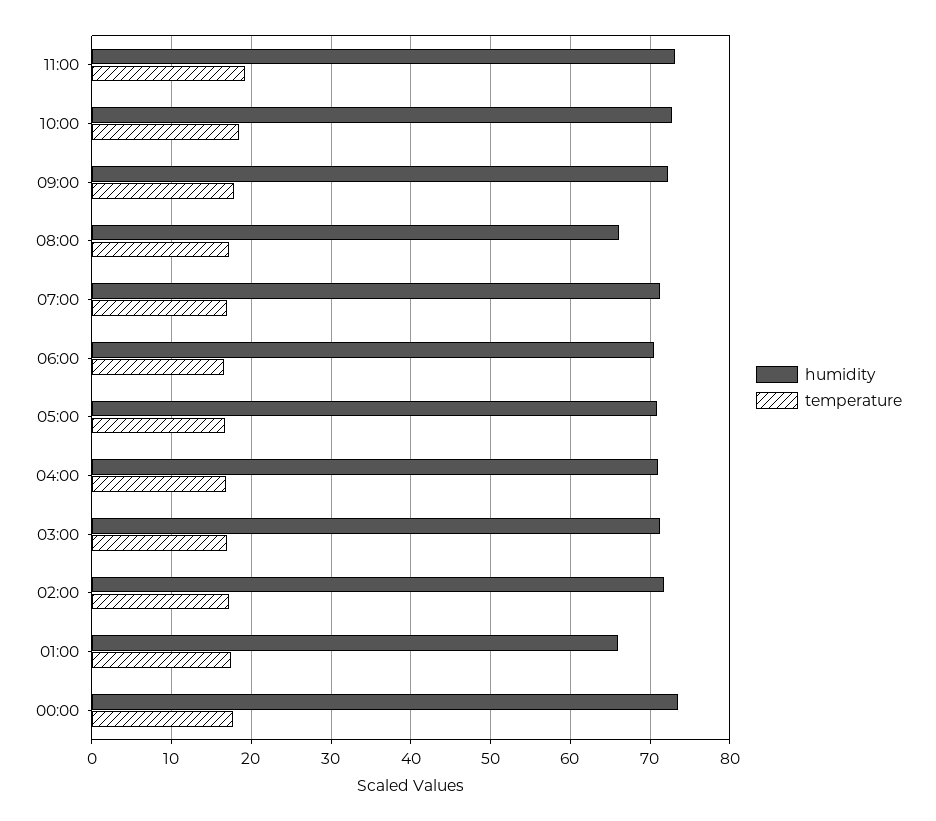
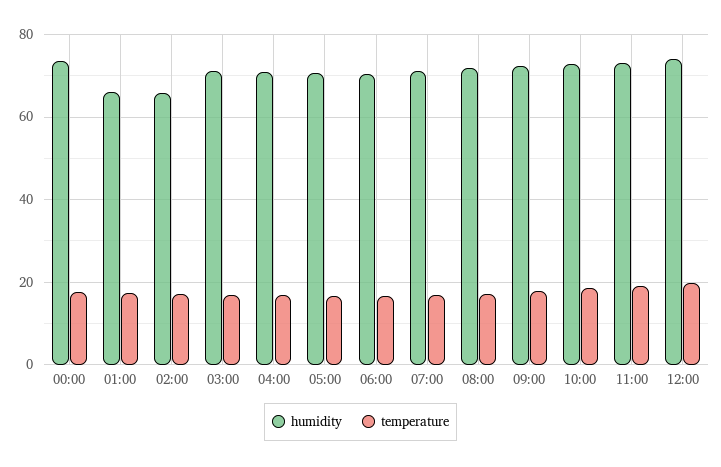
humidity, 08:00: 66 -> 72
humidity, 02:00: 72 -> 66
humidity, 12:00: none -> 74
temperature, 12:00: none -> 20

